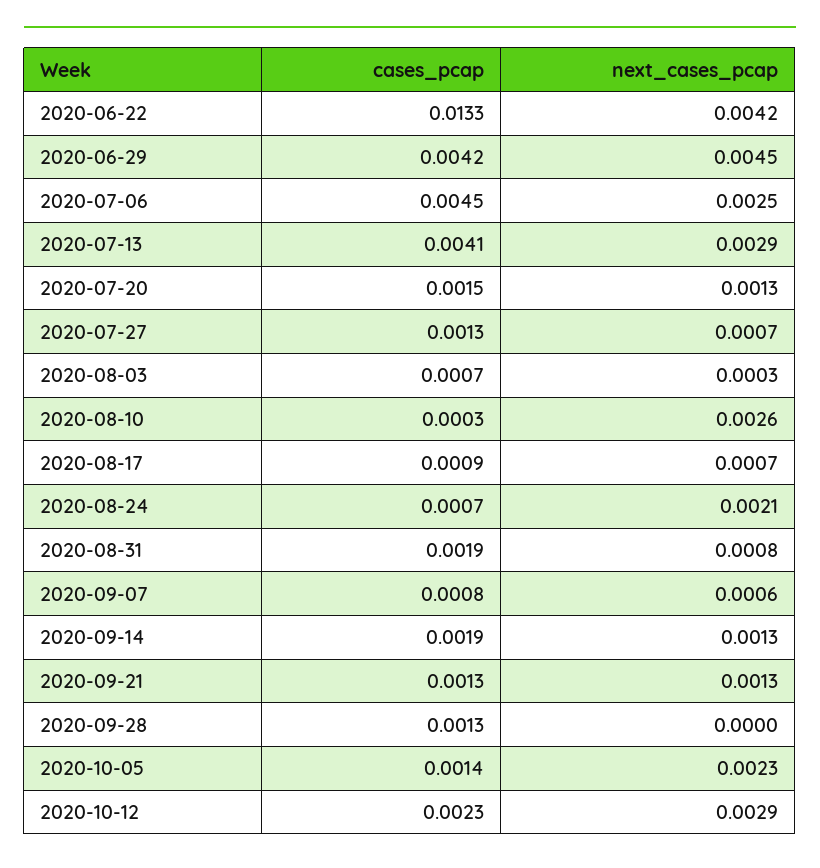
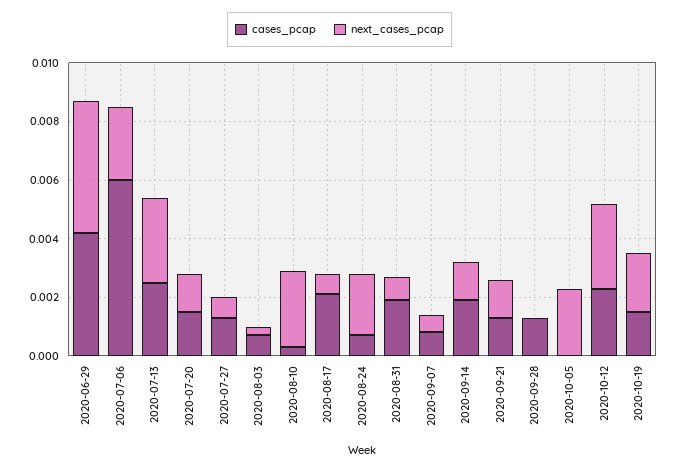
cases_pcap, 2020-06-22: 0.0133 -> none
next_cases_pcap, 2020-06-22: 0.0042 -> none
cases_pcap, 2020-07-06: 0.0045 -> 0.006
cases_pcap, 2020-07-13: 0.0041 -> 0.0025
cases_pcap, 2020-08-17: 0.0009 -> 0.002
cases_pcap, 2020-10-05: 0.0014 -> 0
cases_pcap, 2020-10-19: none -> 0.0015
next_cases_pcap, 2020-10-19: none -> 0.002

